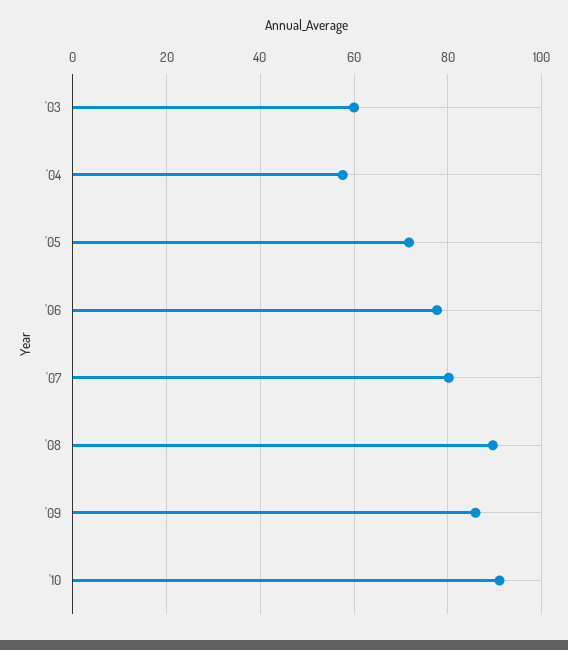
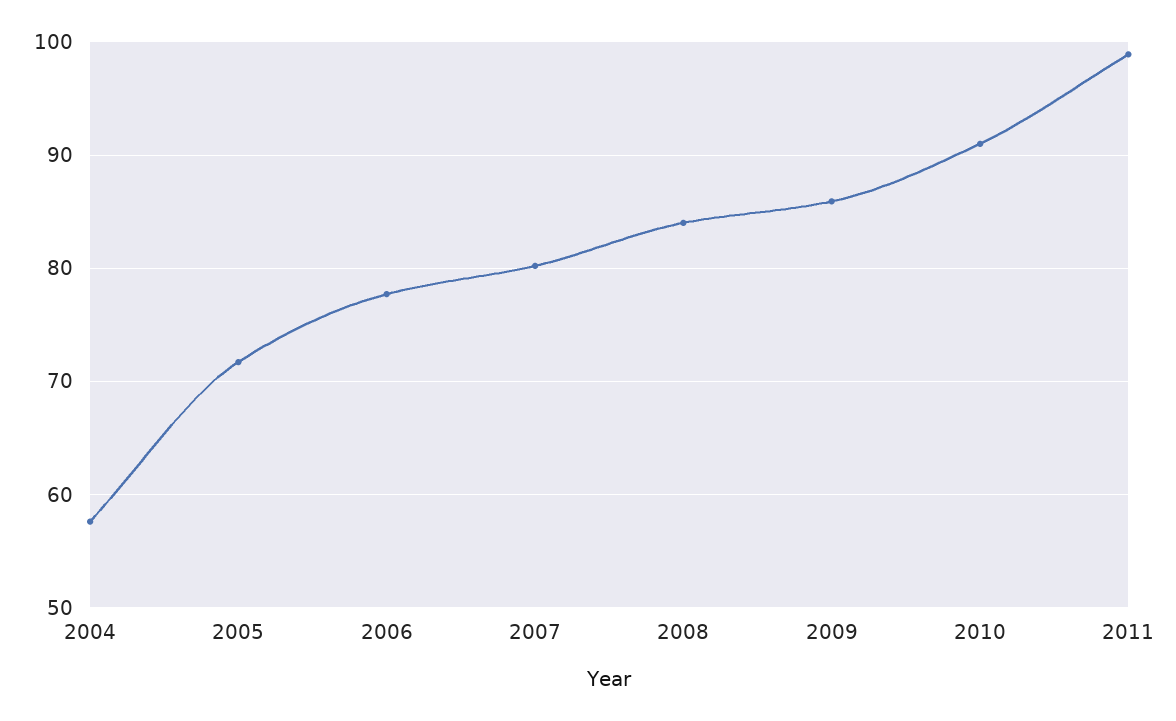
'03: 60 -> none
'08: 90 -> 84
2011: none -> 99

